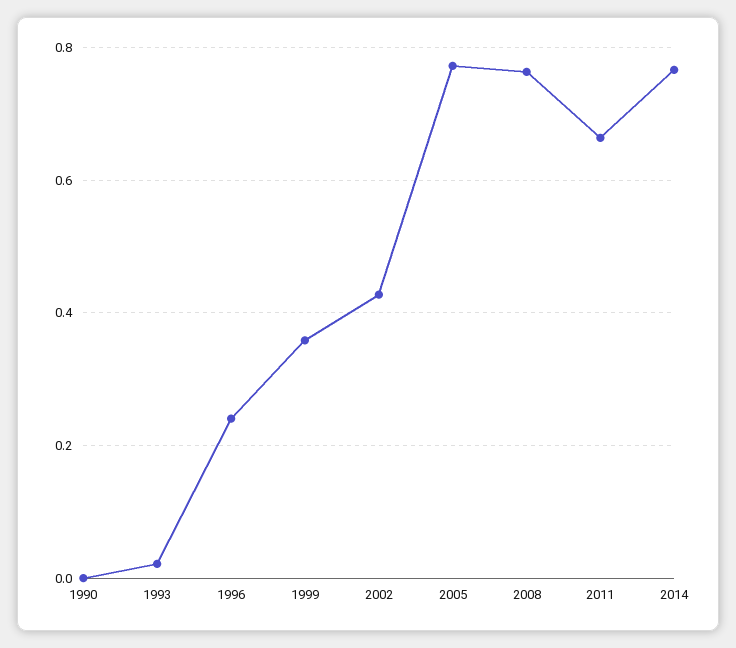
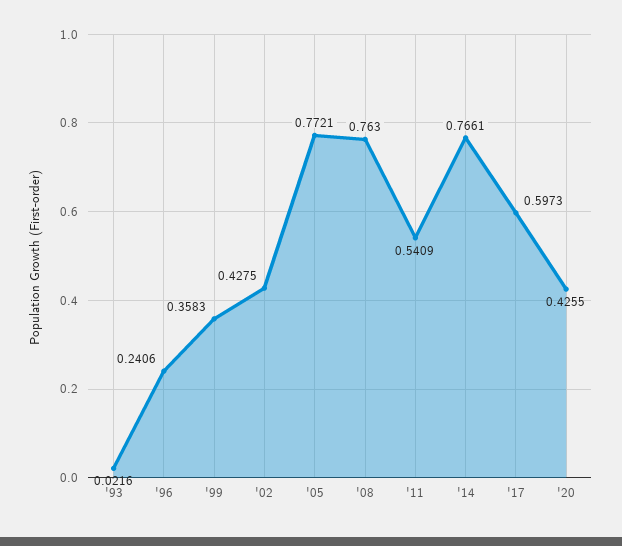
1990: 0 -> none
2011: 0.66 -> 0.5409
'17: none -> 0.5973
'20: none -> 0.4255

